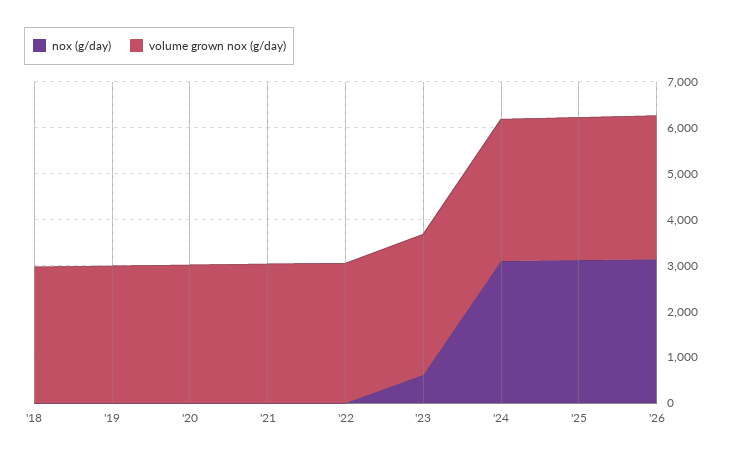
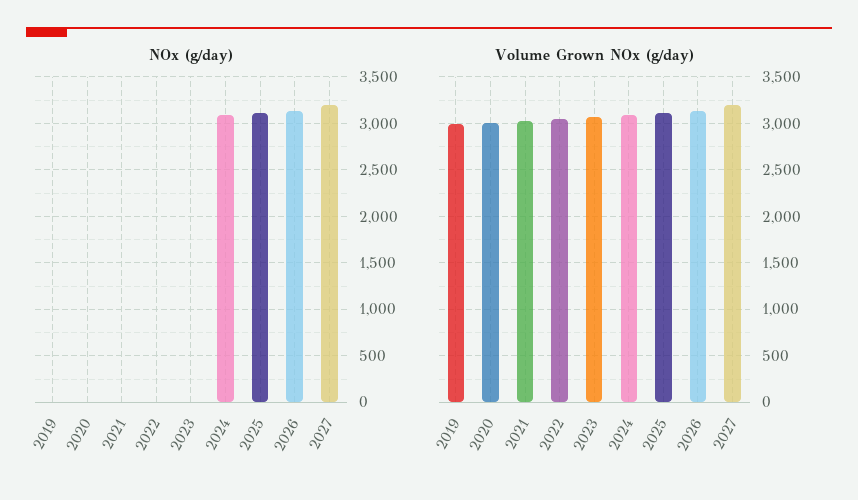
nox (g/day), '18: 0 -> none
volume grown nox (g/day), '18: 3000 -> none
nox (g/day), '23: 600 -> 0
nox (g/day), 2027: none -> 3200
volume grown nox (g/day), 2027: none -> 3200

